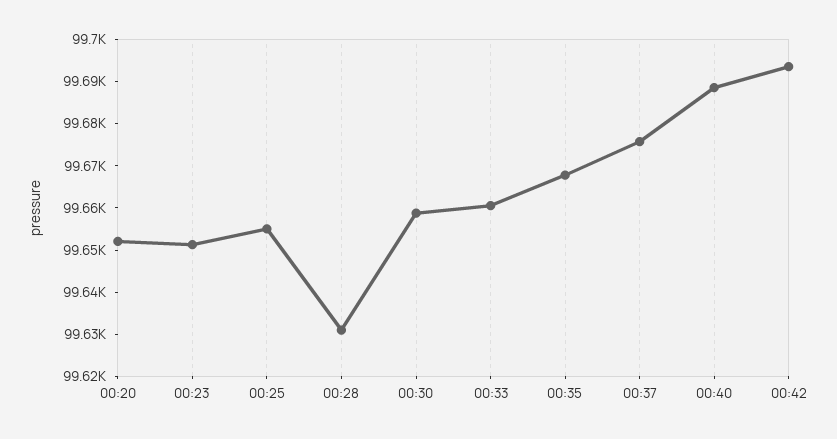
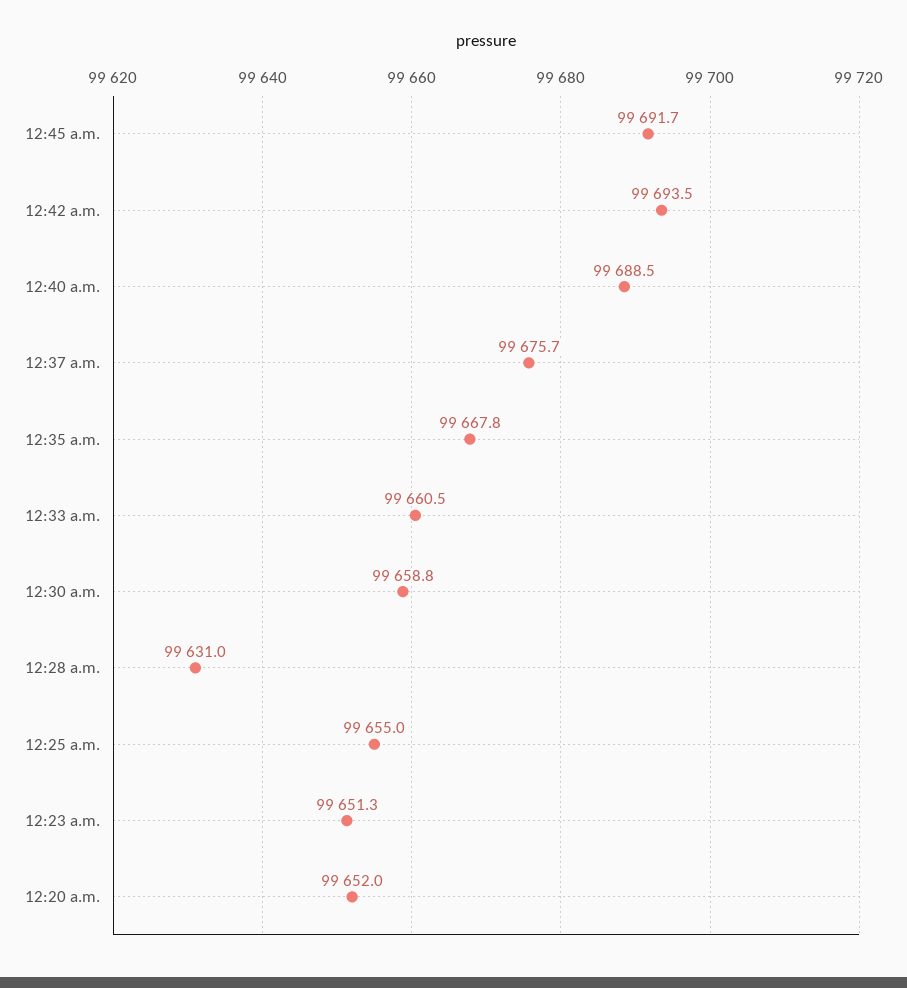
12:45 a.m.: none -> 99691.7

